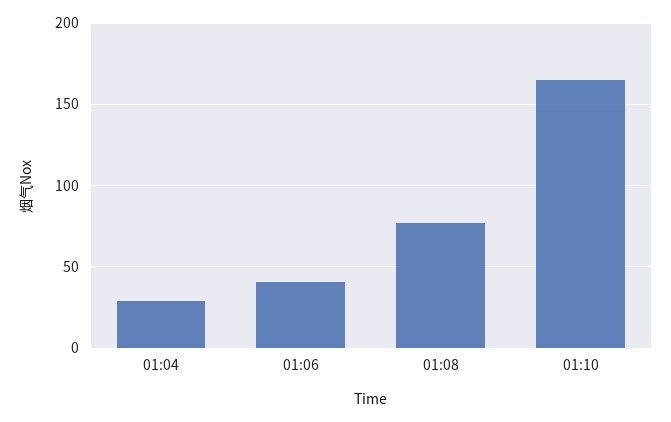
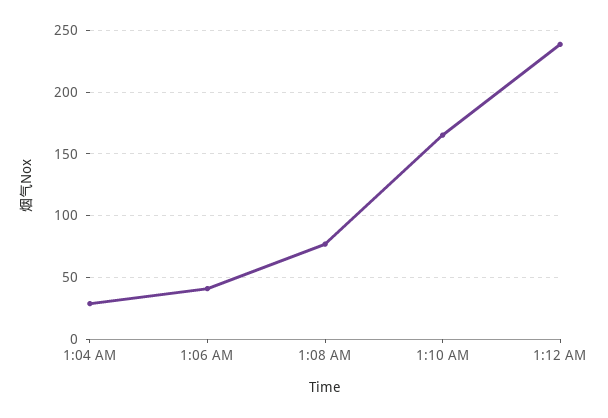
1:12 AM: none -> 240

